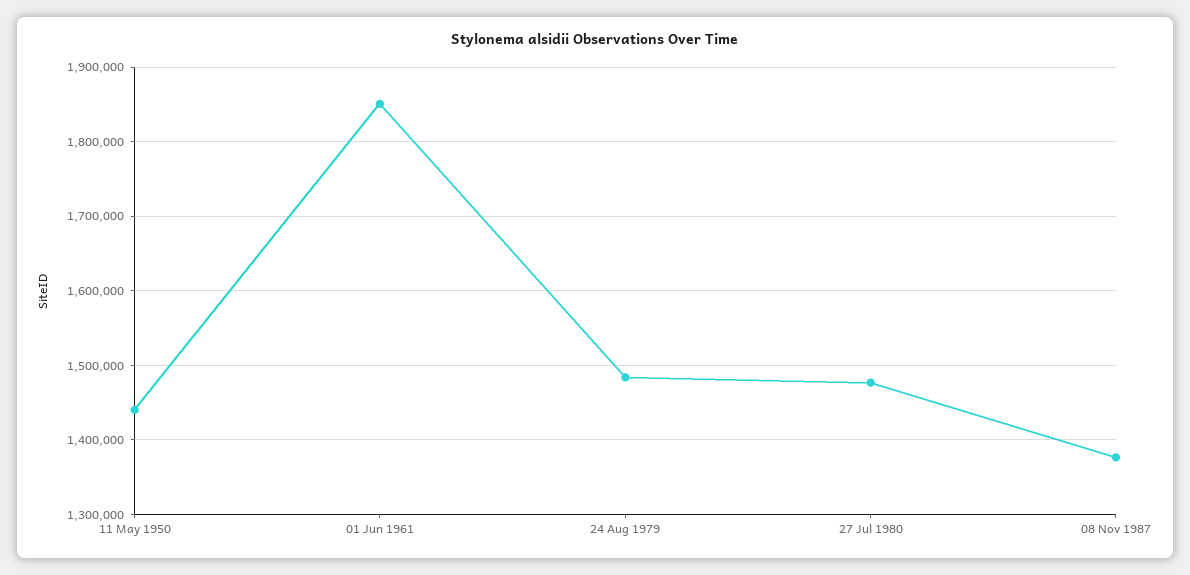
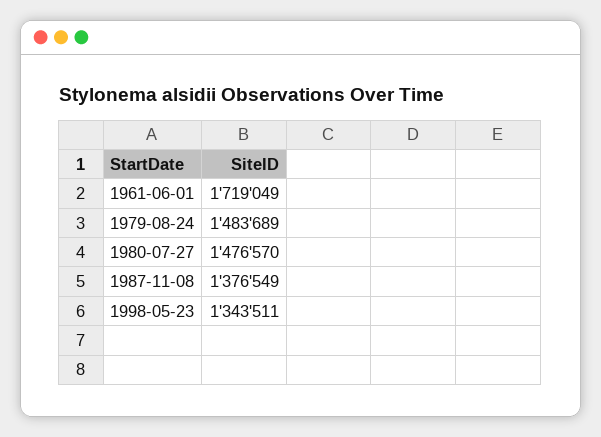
11 May 1950: 1440000 -> none
01 Jun 1961: 1850000 -> 1719049
1998-05-23: none -> 1343511

